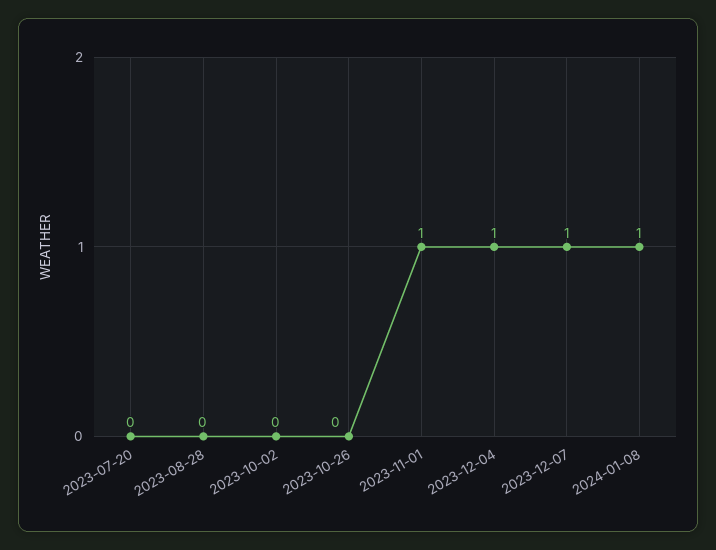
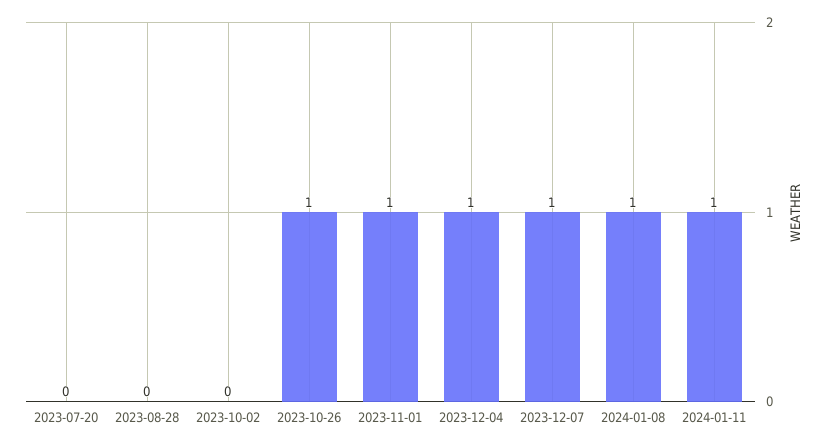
2023-10-26: 0 -> 1
2024-01-11: none -> 1

